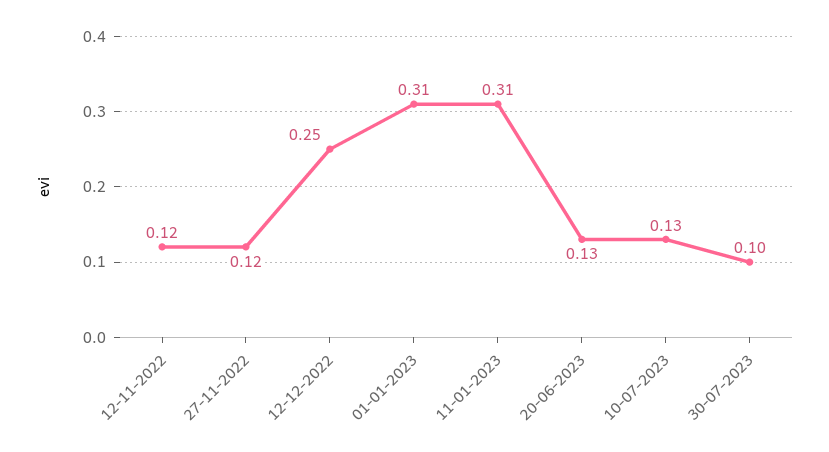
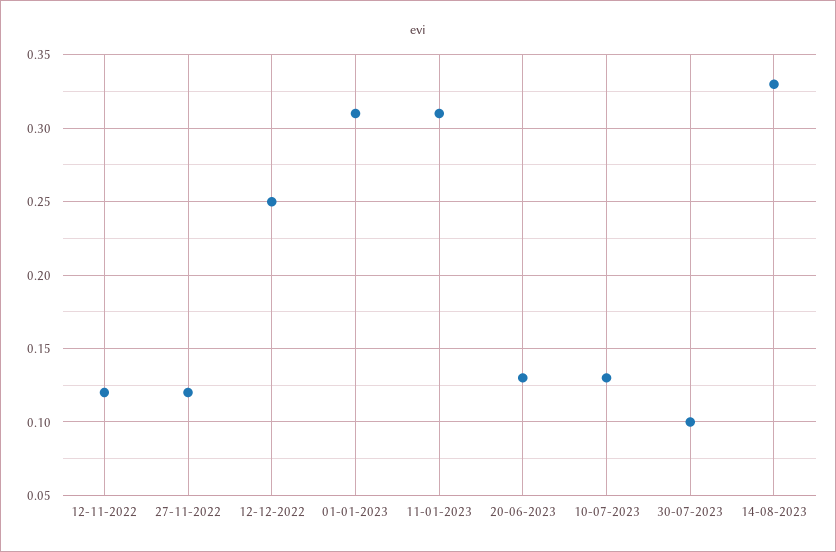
14-08-2023: none -> 0.33

